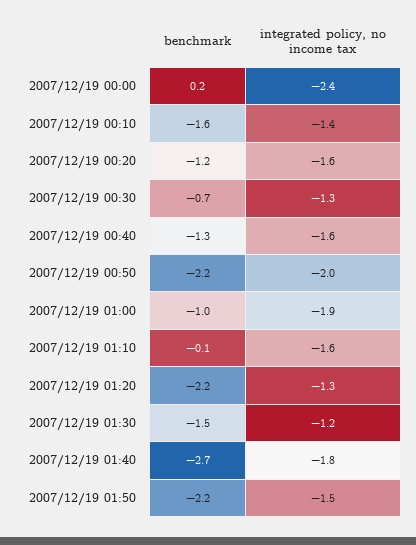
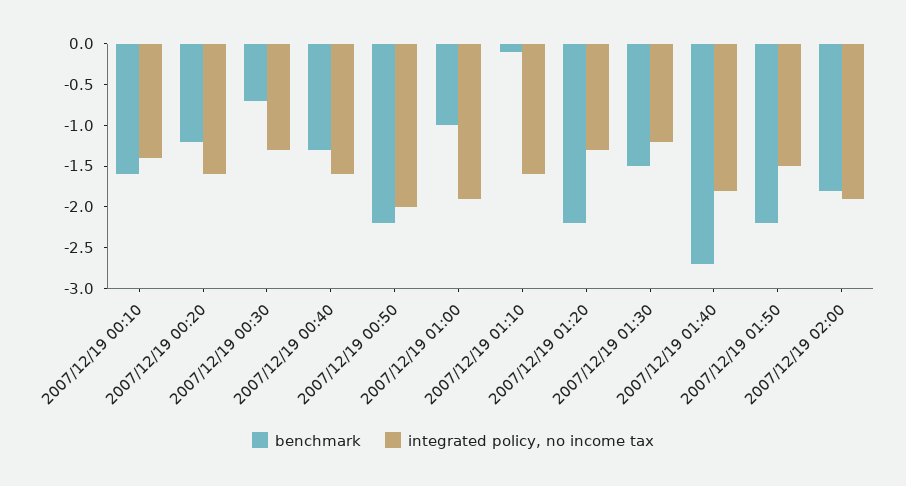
benchmark, 2007/12/19 00:00: 0.2 -> none
integrated policy, no income tax, 2007/12/19 00:00: -2.4 -> none
benchmark, 2007/12/19 02:00: none -> -1.8
integrated policy, no income tax, 2007/12/19 02:00: none -> -1.9

